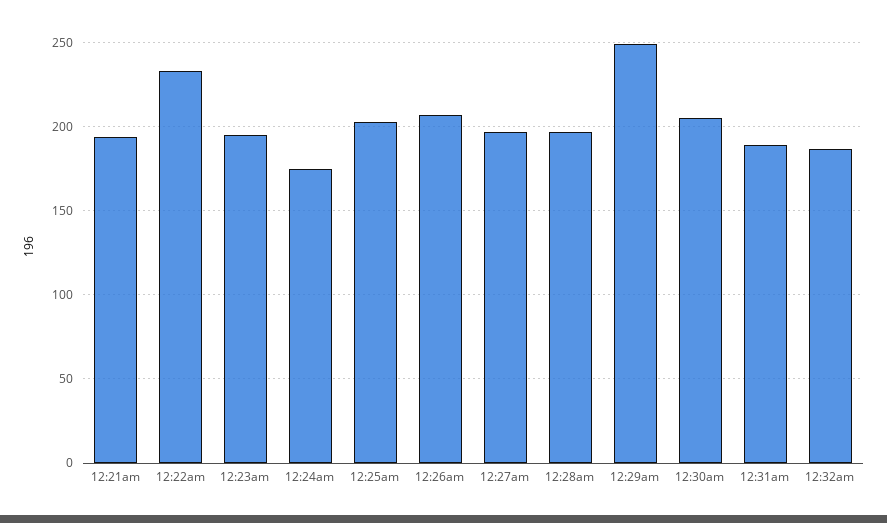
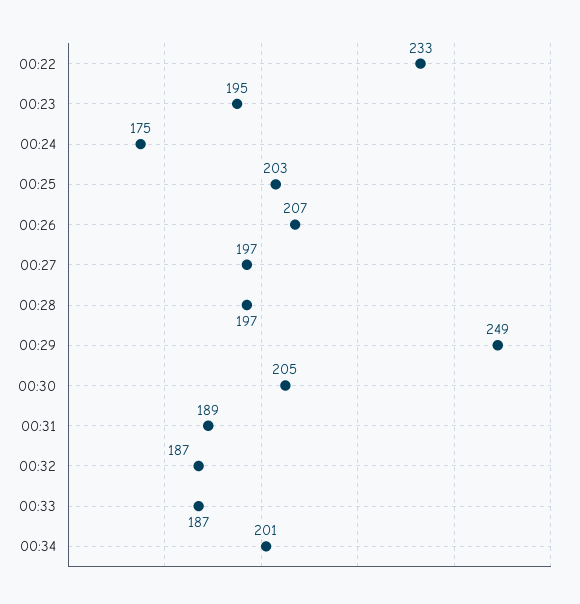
12:21am: 195 -> none
00:33: none -> 187
00:34: none -> 201

